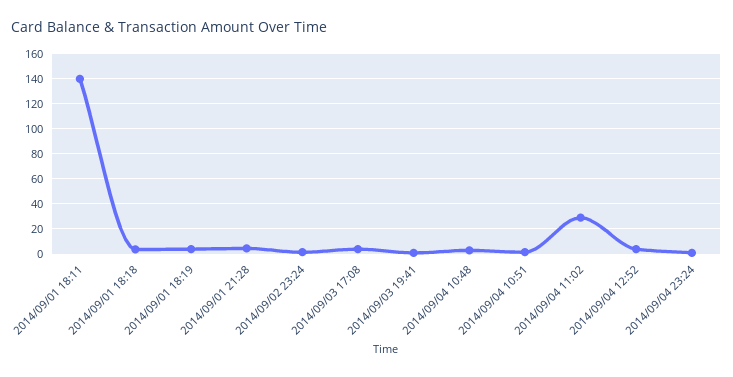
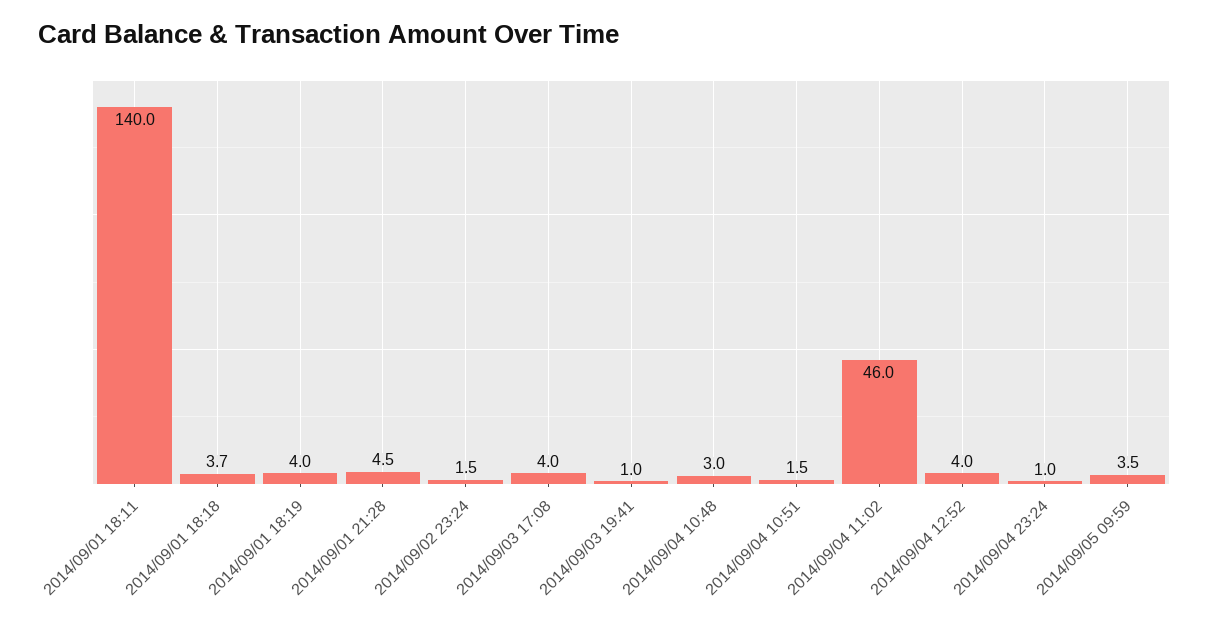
2014/09/04 11:02: 30 -> 46
2014/09/05 09:59: none -> 3.5

